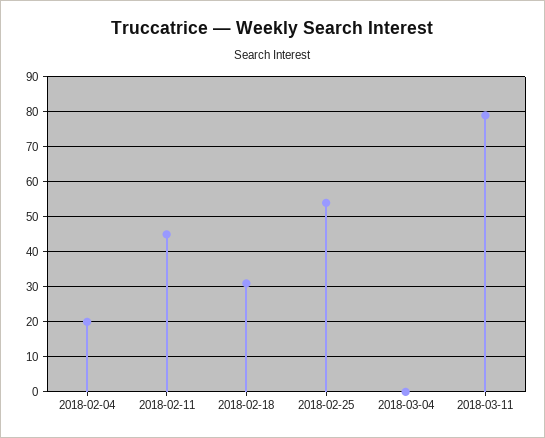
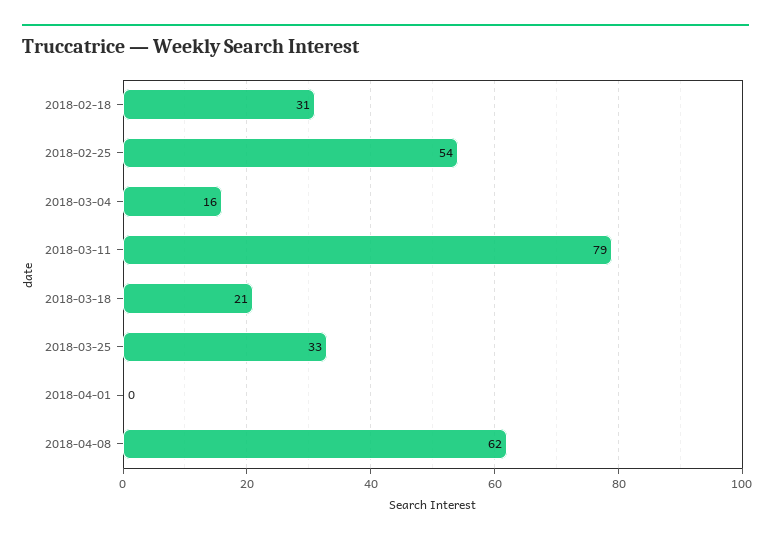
2018-02-04: 20 -> none
2018-02-11: 45 -> none
2018-03-04: 0 -> 16
2018-03-18: none -> 21
2018-03-25: none -> 33
2018-04-01: none -> 0
2018-04-08: none -> 62

